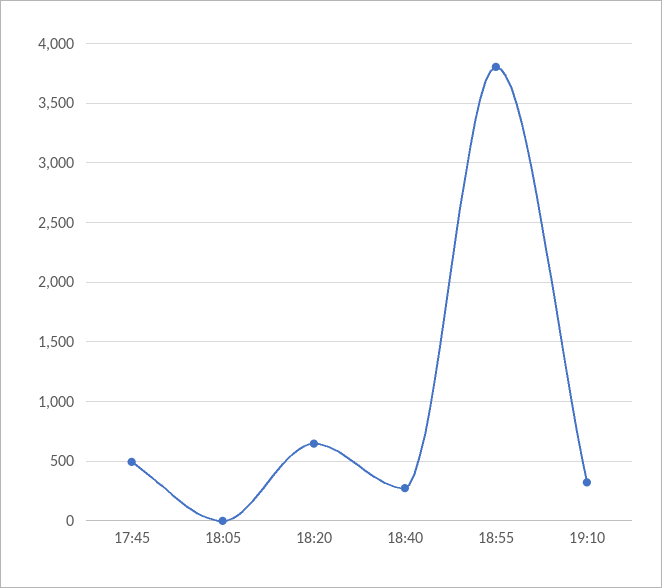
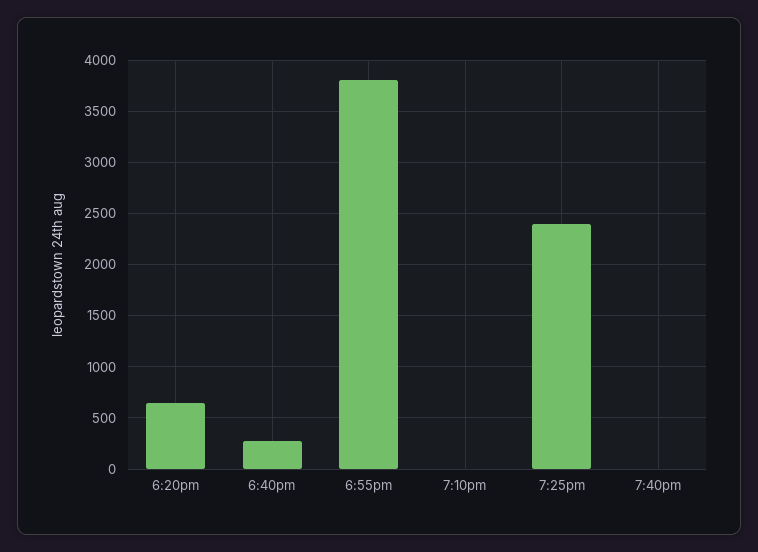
17:45: 500 -> none
18:05: 0 -> none
19:10: 300 -> 0
7:25pm: none -> 2400
7:40pm: none -> 0

